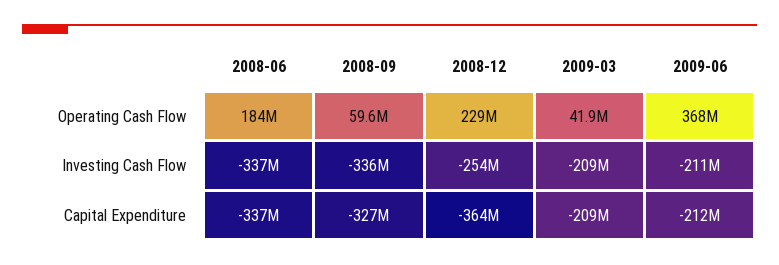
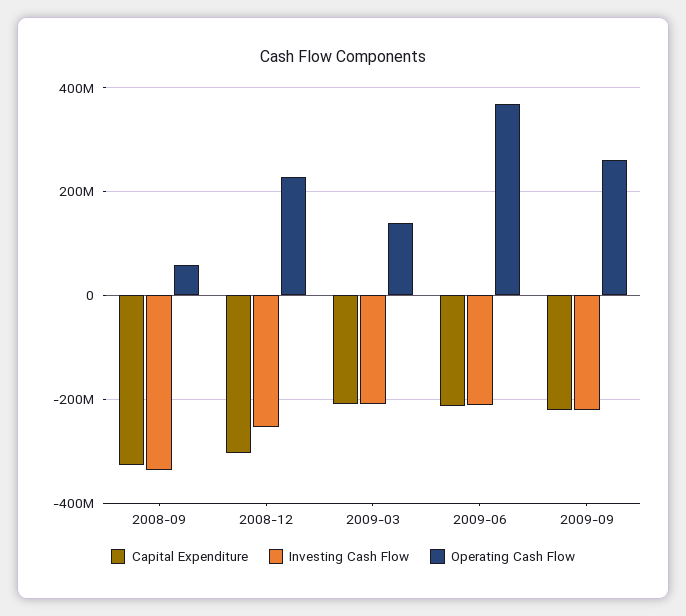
Operating Cash Flow, 2008-06: 184000000 -> none
Operating Cash Flow, 2009-03: 41900000 -> 140000000
Investing Cash Flow, 2008-06: -337000000 -> none
Capital Expenditure, 2008-06: -337000000 -> none
Capital Expenditure, 2008-12: -364000000 -> -300000000
Capital Expenditure, 2009-09: none -> -220000000
Investing Cash Flow, 2009-09: none -> -220000000
Operating Cash Flow, 2009-09: none -> 260000000

